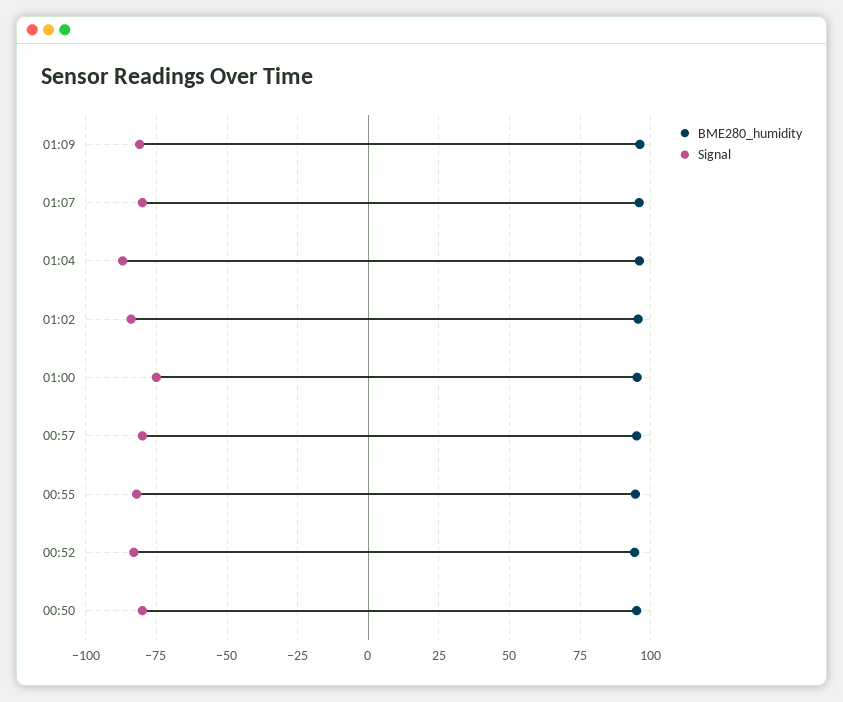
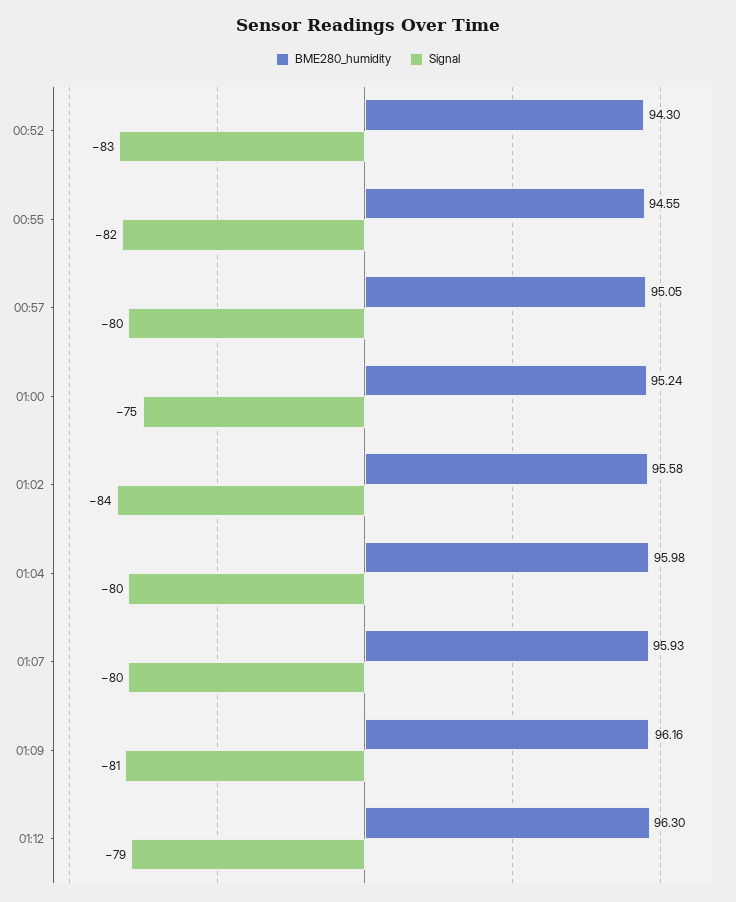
Signal, 01:04: -87.5 -> -80
BME280_humidity, 00:50: 95 -> none
Signal, 00:50: -80 -> none
BME280_humidity, 01:12: none -> 96.3
Signal, 01:12: none -> -79

